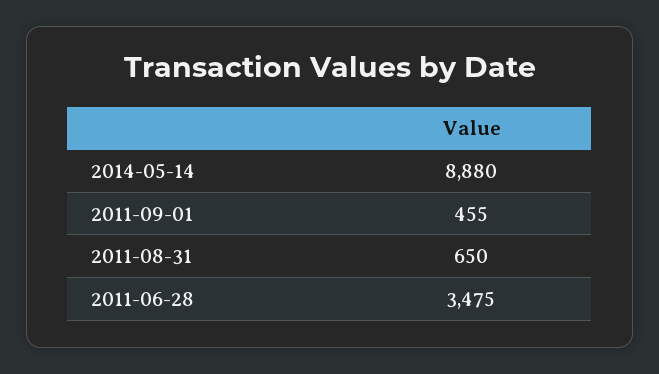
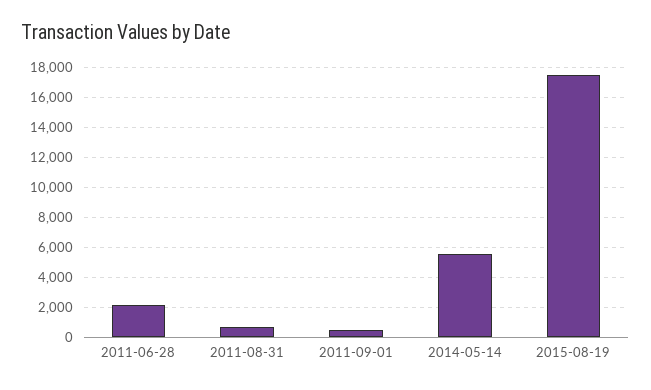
2014-05-14: 8880 -> 5500
2011-06-28: 3475 -> 2000
2015-08-19: none -> 17500

